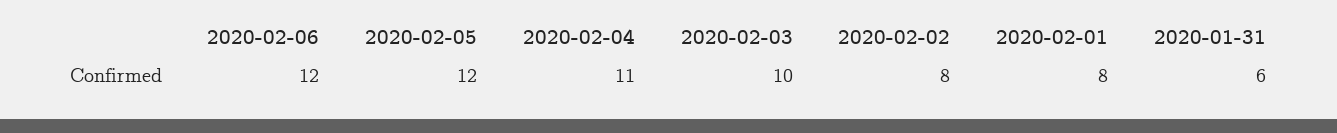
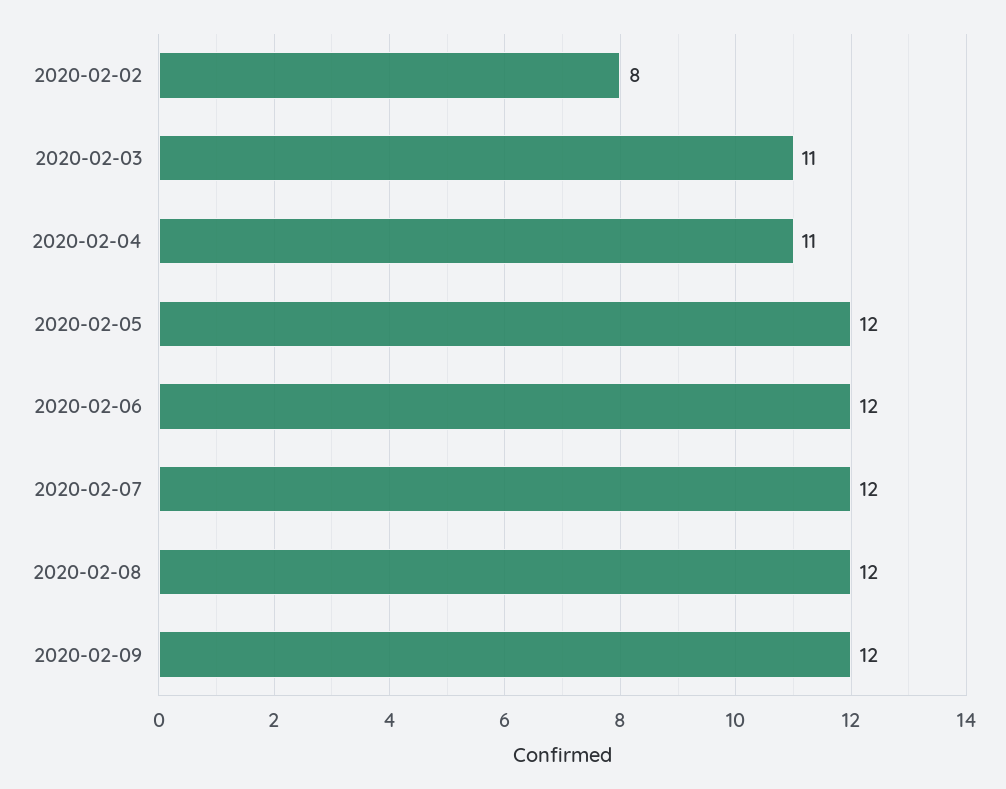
2020-02-03: 10 -> 11
2020-02-01: 8 -> none
2020-01-31: 6 -> none
2020-02-07: none -> 12
2020-02-08: none -> 12
2020-02-09: none -> 12

